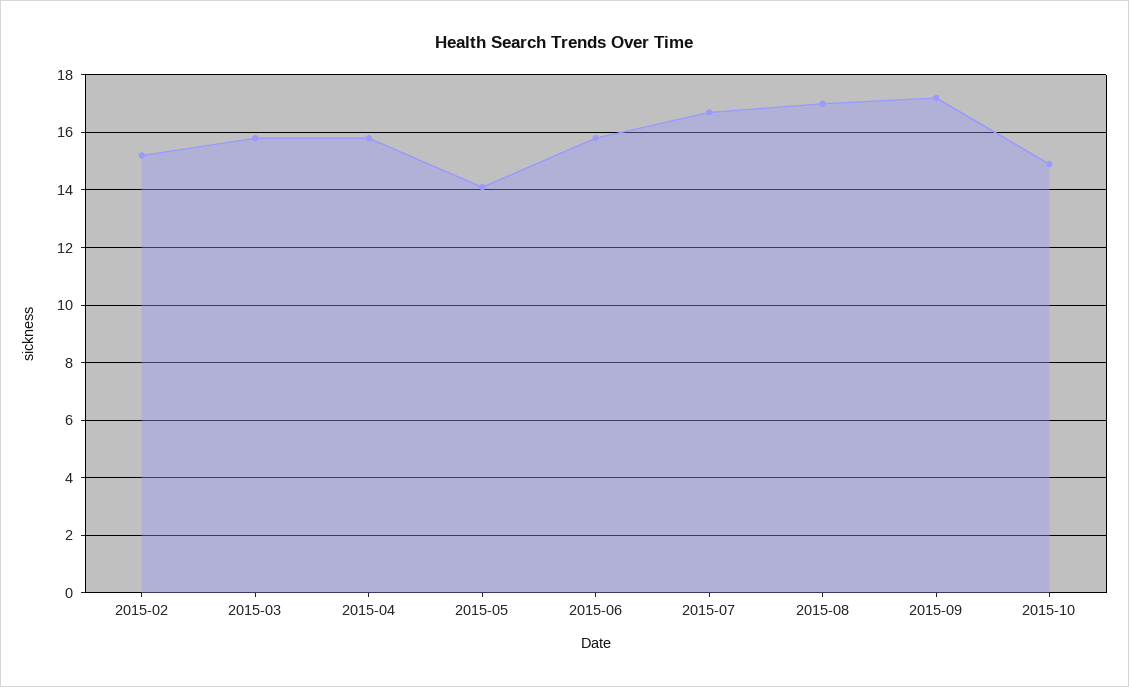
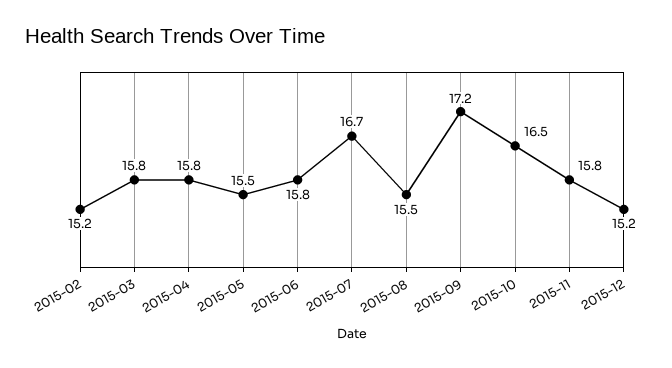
2015-05: 14 -> 15.5
2015-08: 17 -> 15.5
2015-10: 15 -> 16.5
2015-11: none -> 15.8
2015-12: none -> 15.2

